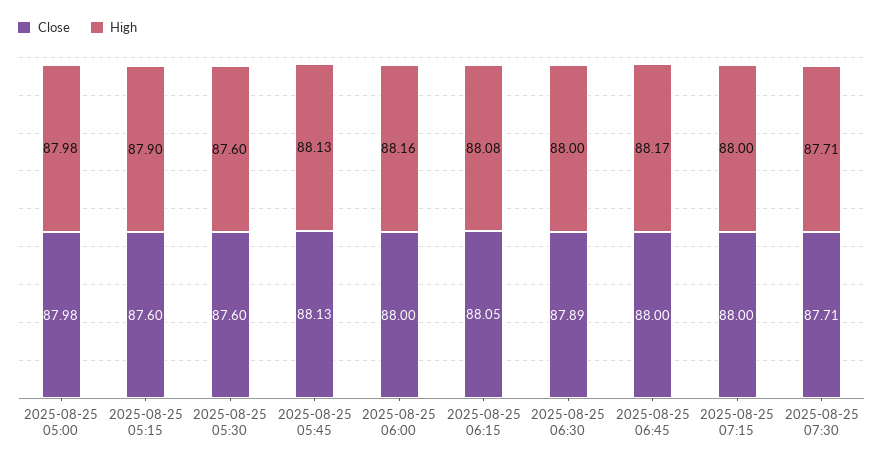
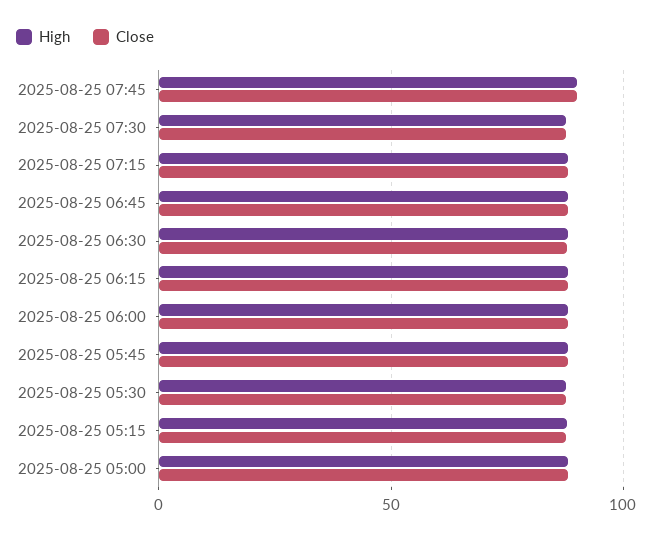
High, 2025-08-25 07:45: none -> 90
Close, 2025-08-25 07:45: none -> 90

